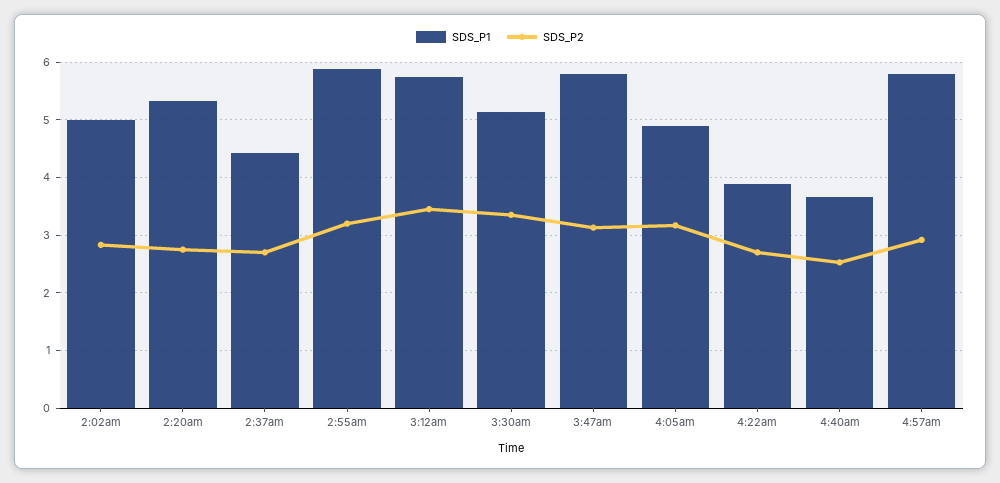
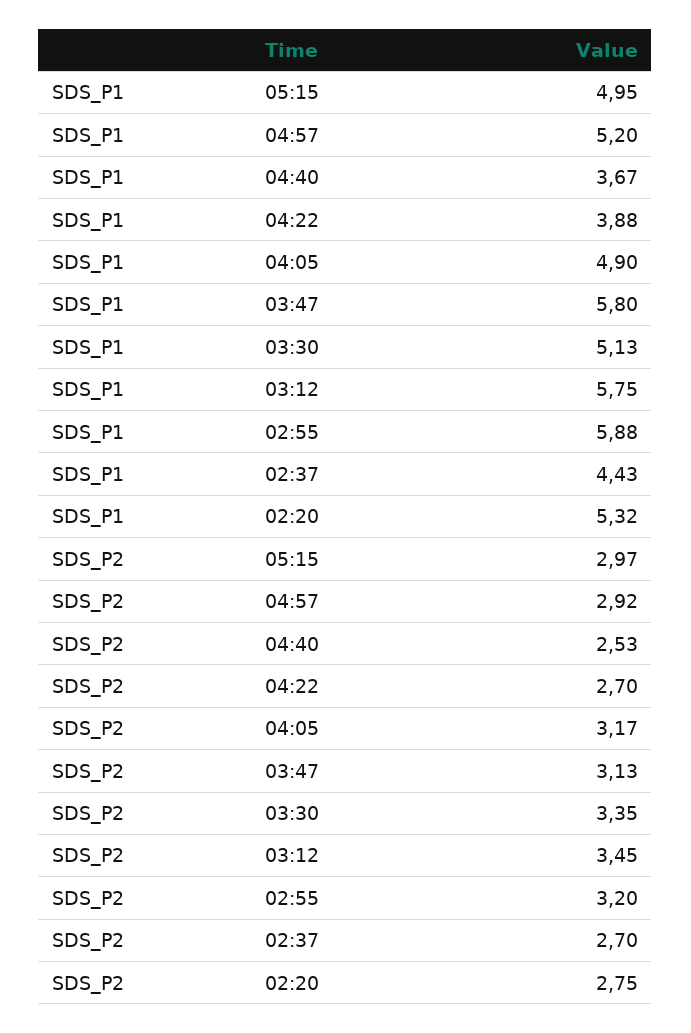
SDS_P1, 2:02am: 5 -> none
SDS_P2, 2:02am: 2.8 -> none
SDS_P1, 4:57am: 5.8 -> 5.2
SDS_P1, 05:15: none -> 4.95
SDS_P2, 05:15: none -> 2.97

